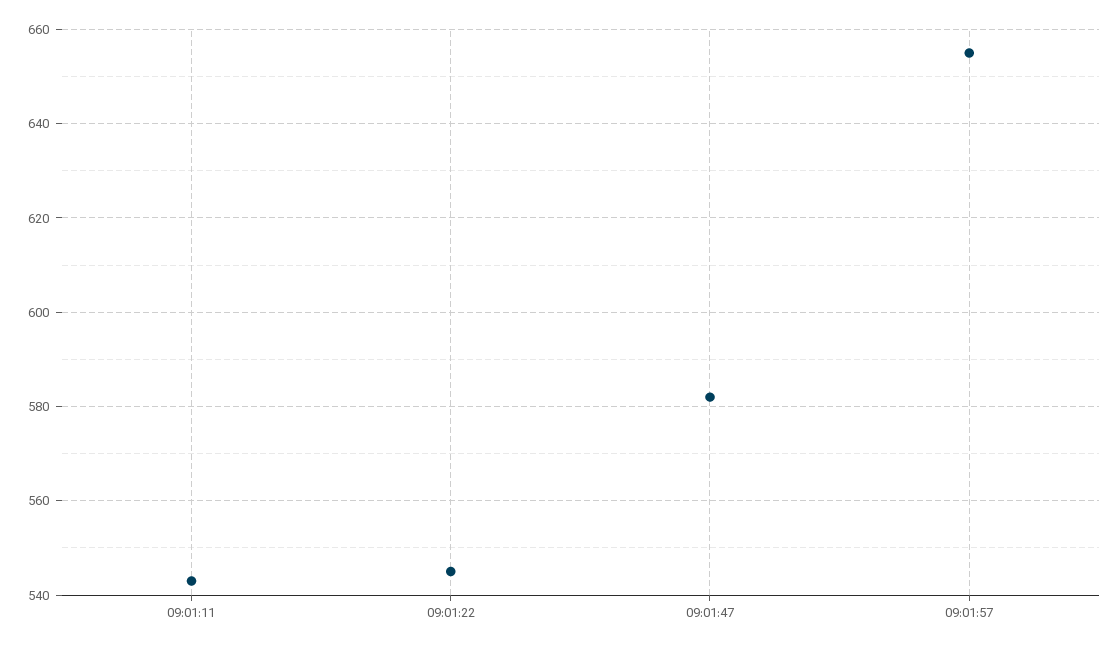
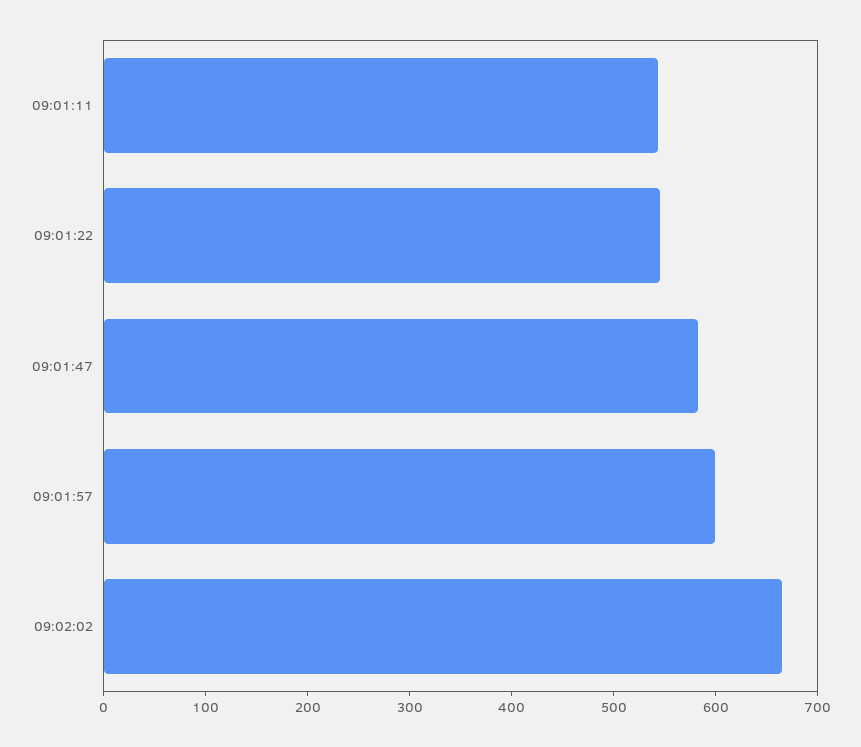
09:01:57: 655 -> 600
09:02:02: none -> 660

